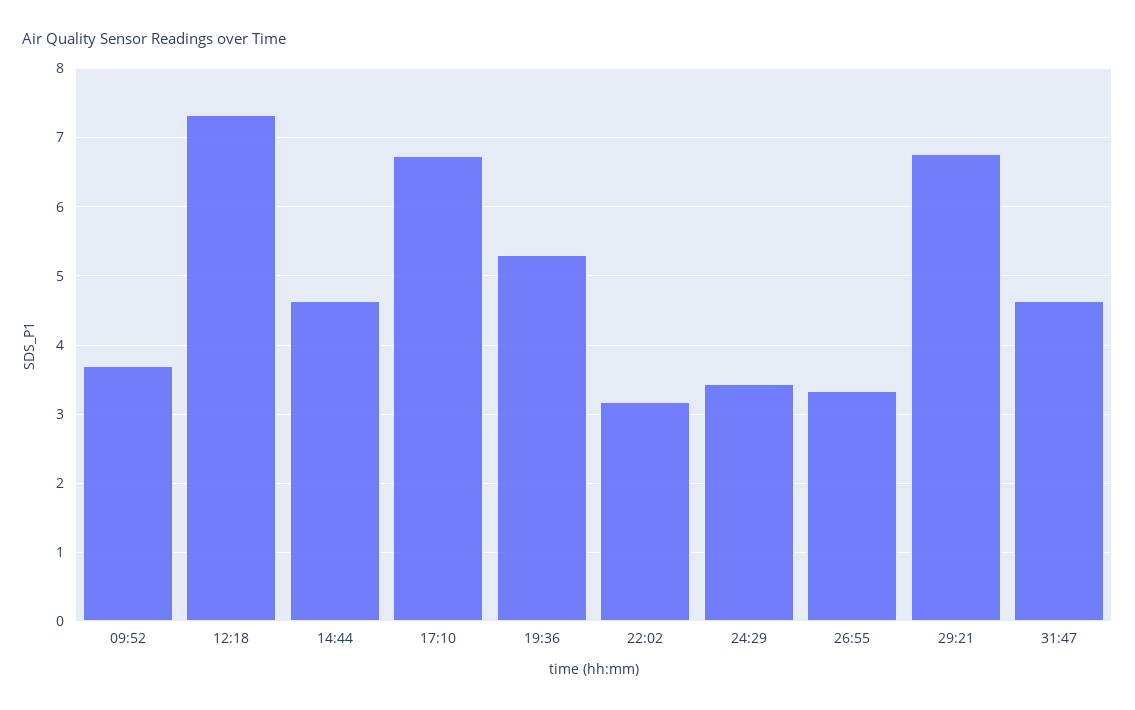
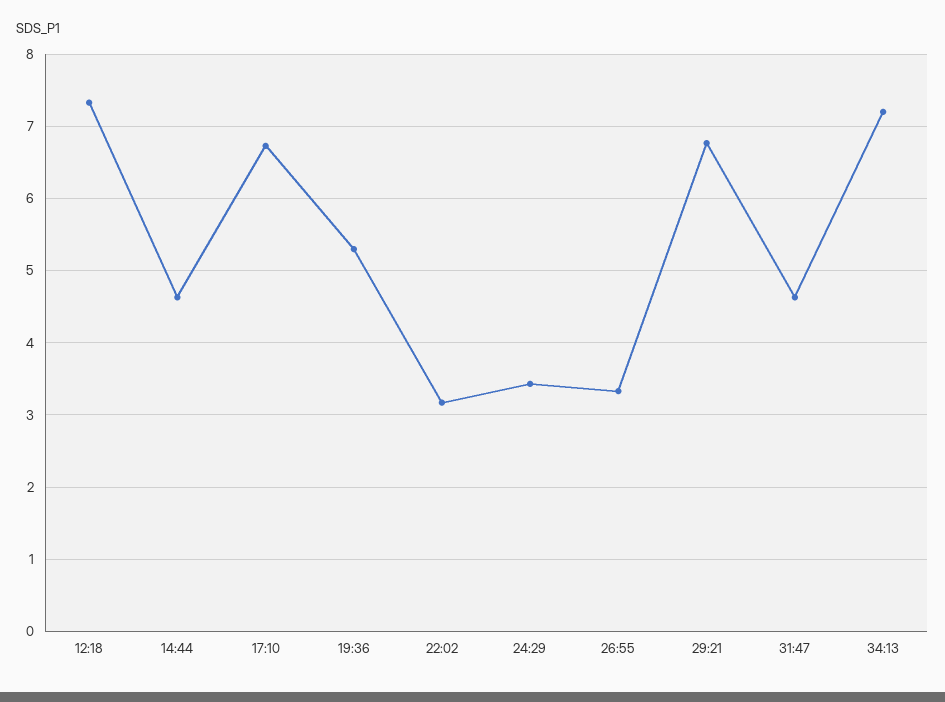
09:52: 3.7 -> none
34:13: none -> 7.2

